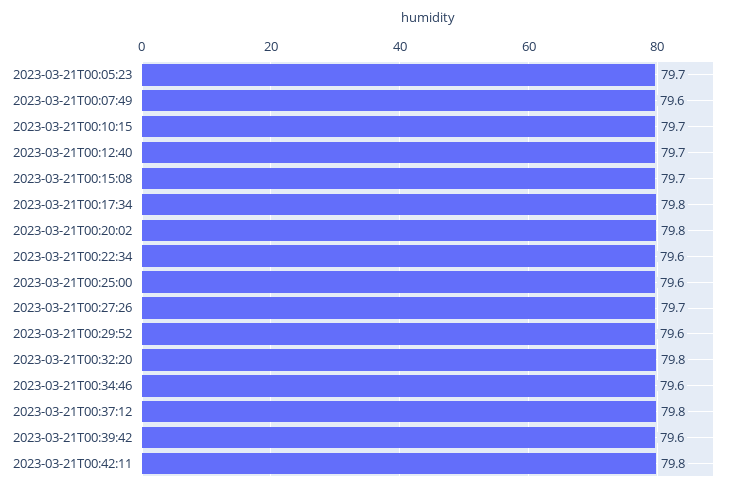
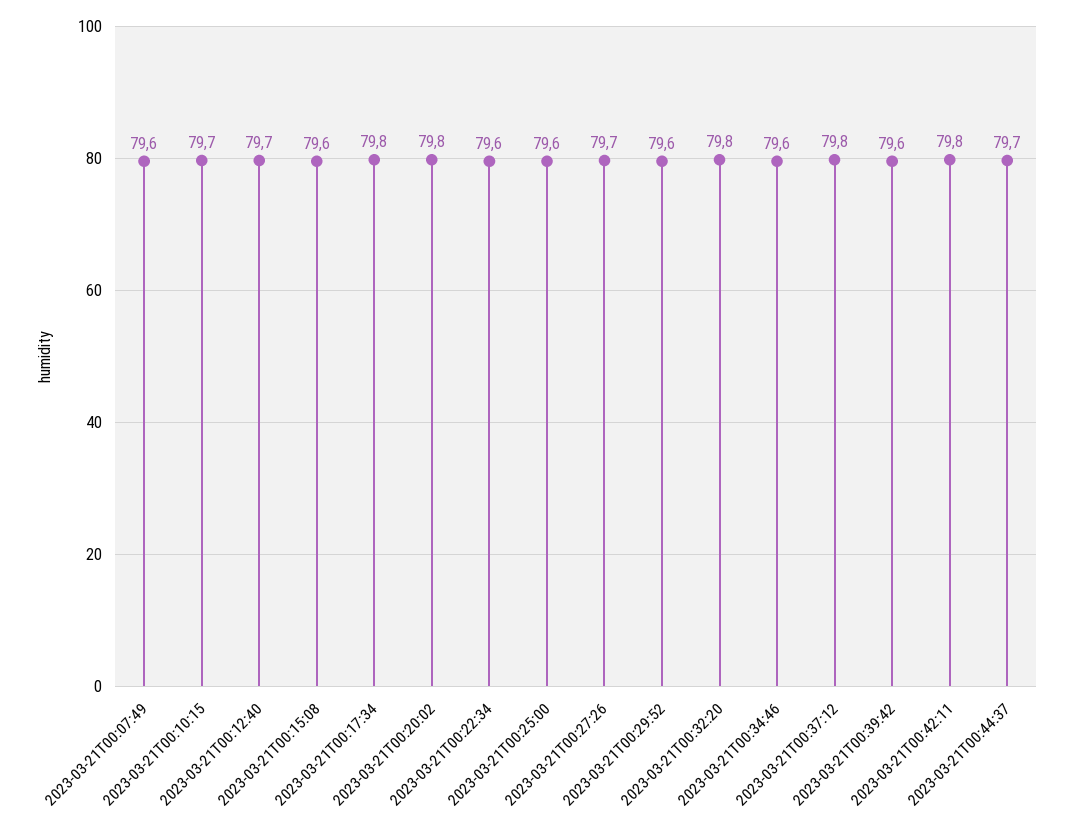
2023-03-21T00:05:23: 79.7 -> none
2023-03-21T00:15:08: 79.7 -> 79.6
2023-03-21T00:44:37: none -> 79.7

